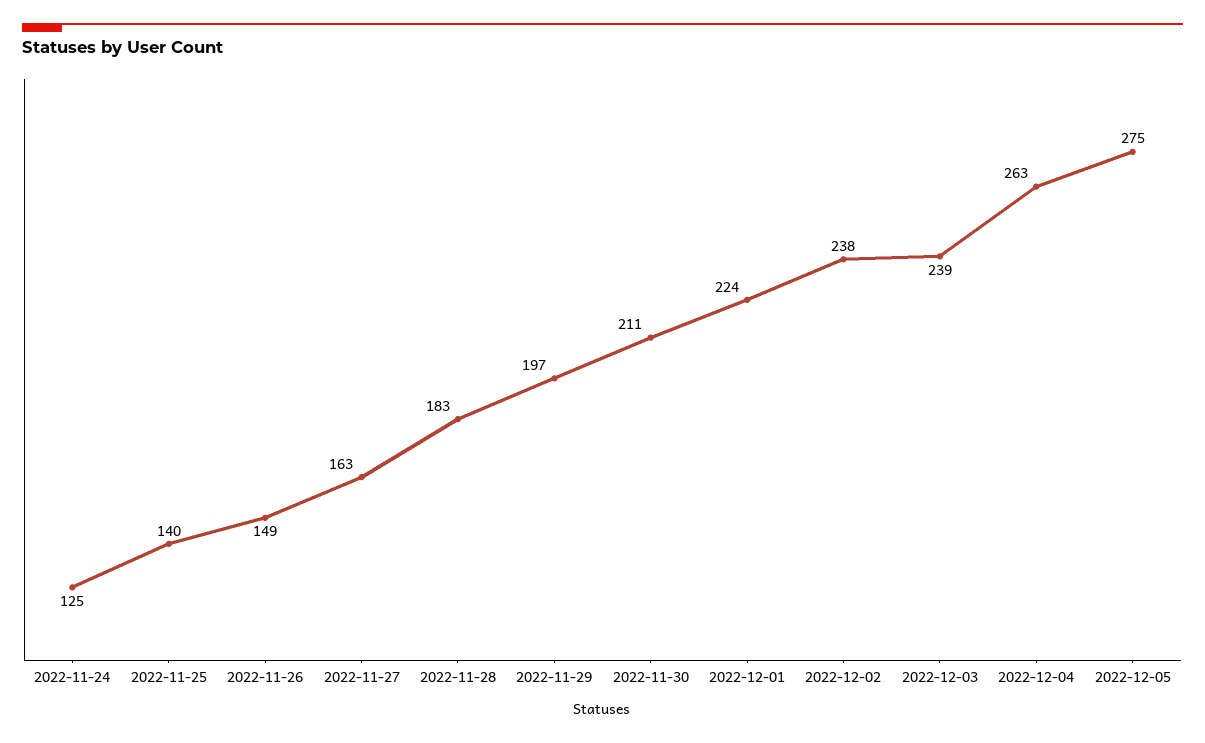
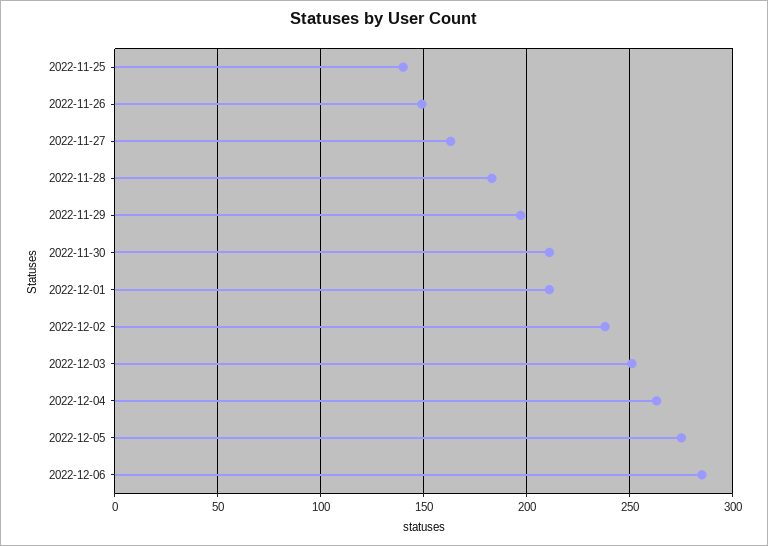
2022-11-24: 125 -> none
2022-12-01: 224 -> 210
2022-12-03: 239 -> 250
2022-12-06: none -> 285

